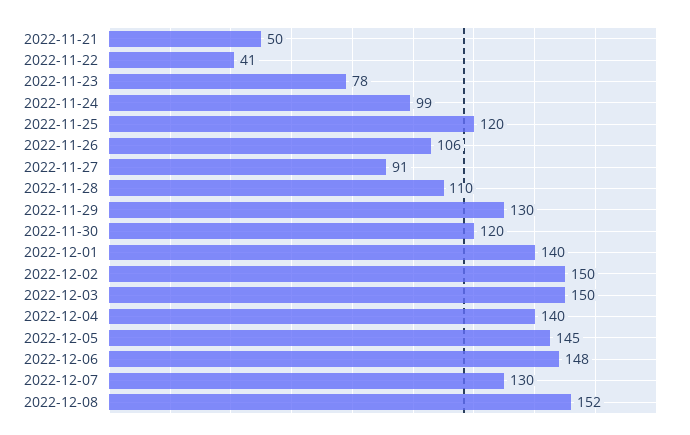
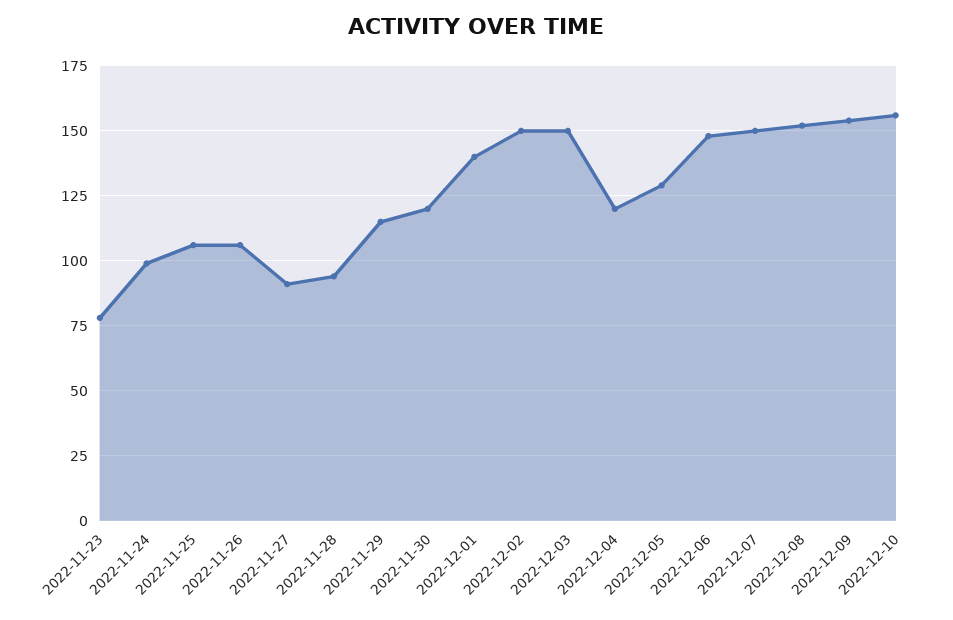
2022-11-21: 50 -> none
2022-11-22: 41 -> none
2022-11-25: 120 -> 105
2022-11-28: 110 -> 95
2022-11-29: 130 -> 115
2022-12-04: 140 -> 120
2022-12-05: 145 -> 130
2022-12-07: 130 -> 150
2022-12-09: none -> 155
2022-12-10: none -> 155

